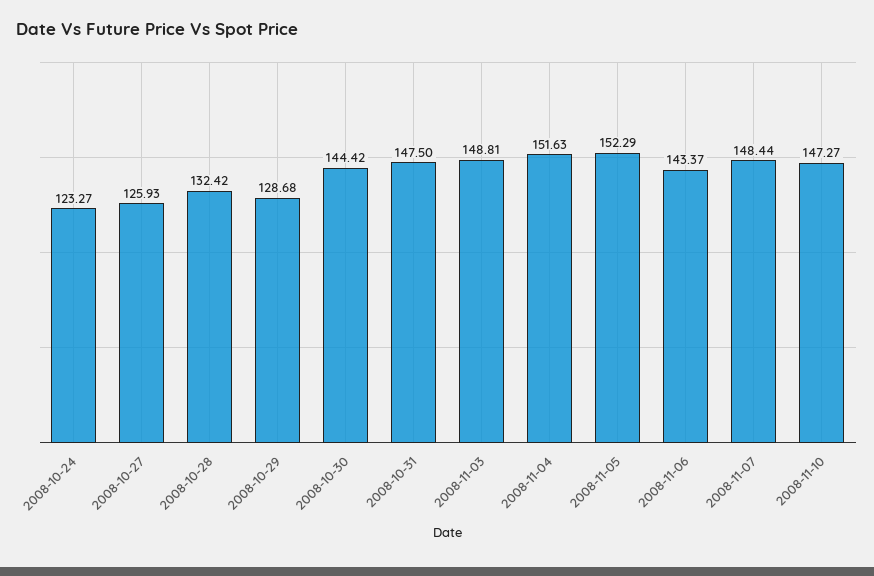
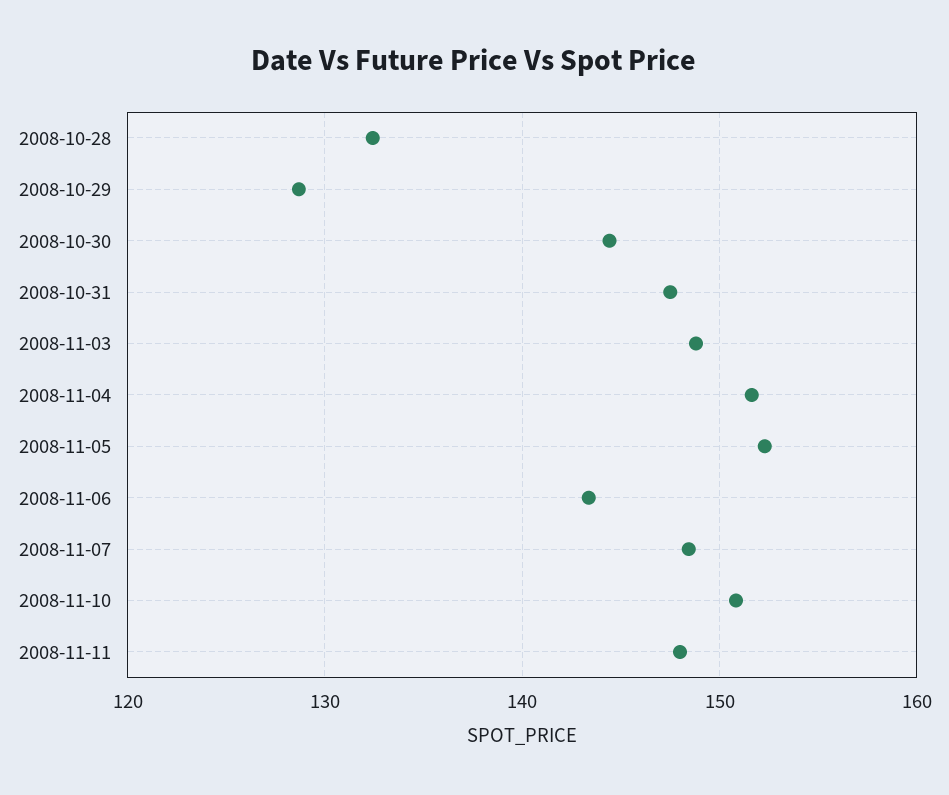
2008-10-24: 123.27 -> none
2008-10-27: 125.93 -> none
2008-11-10: 147.27 -> 151
2008-11-11: none -> 148

